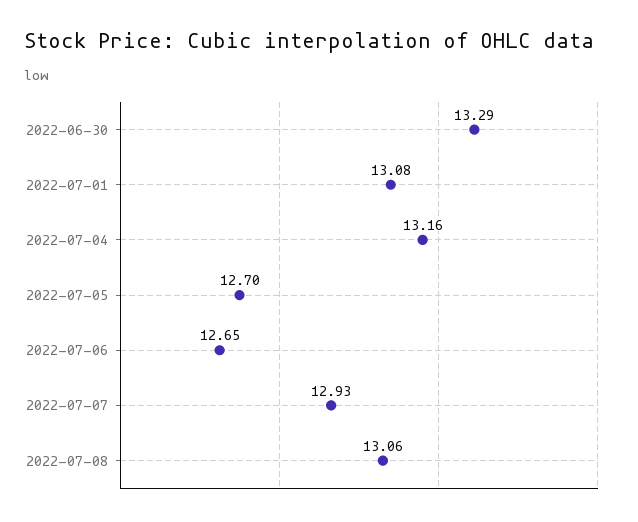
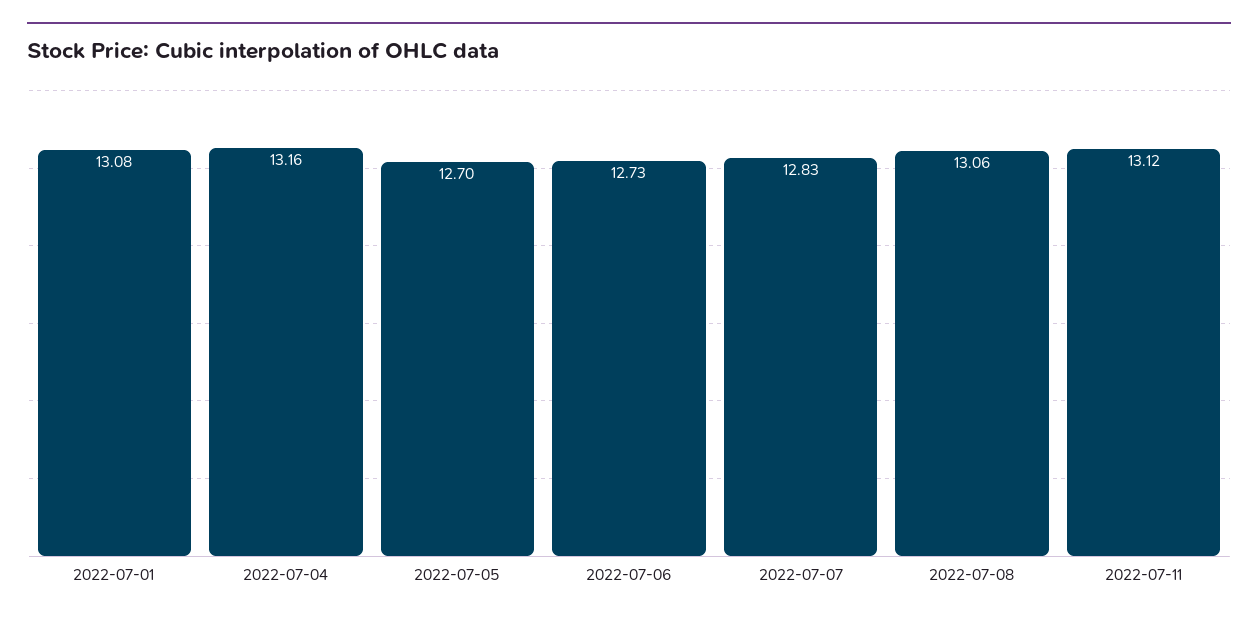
2022-06-30: 13.29 -> none
2022-07-06: 12.65 -> 12.73
2022-07-07: 12.93 -> 12.83
2022-07-11: none -> 13.12

